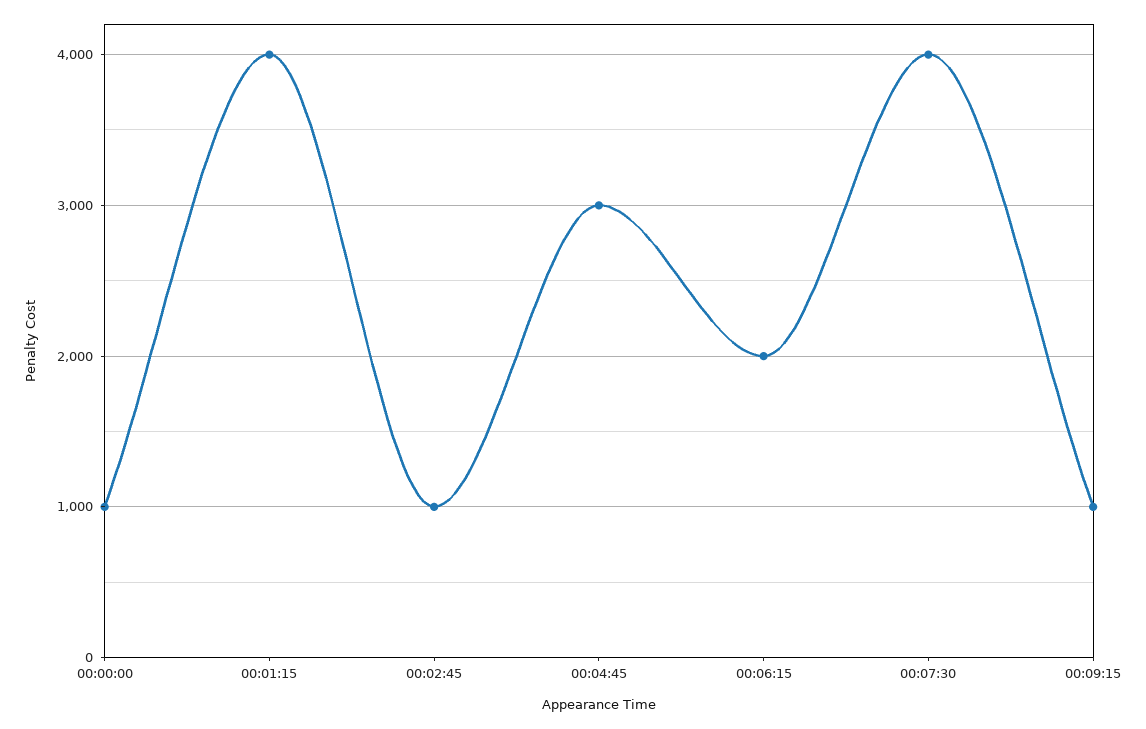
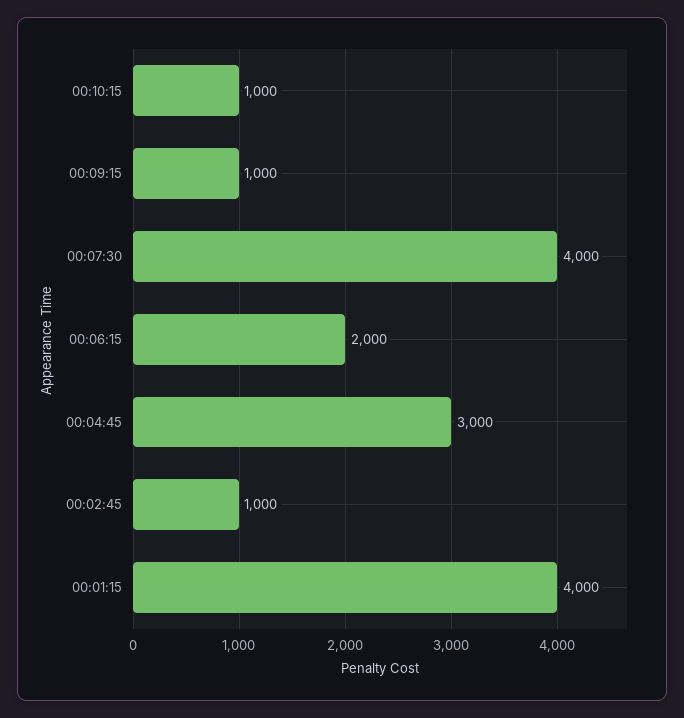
00:00:00: 1000 -> none
00:10:15: none -> 1000

